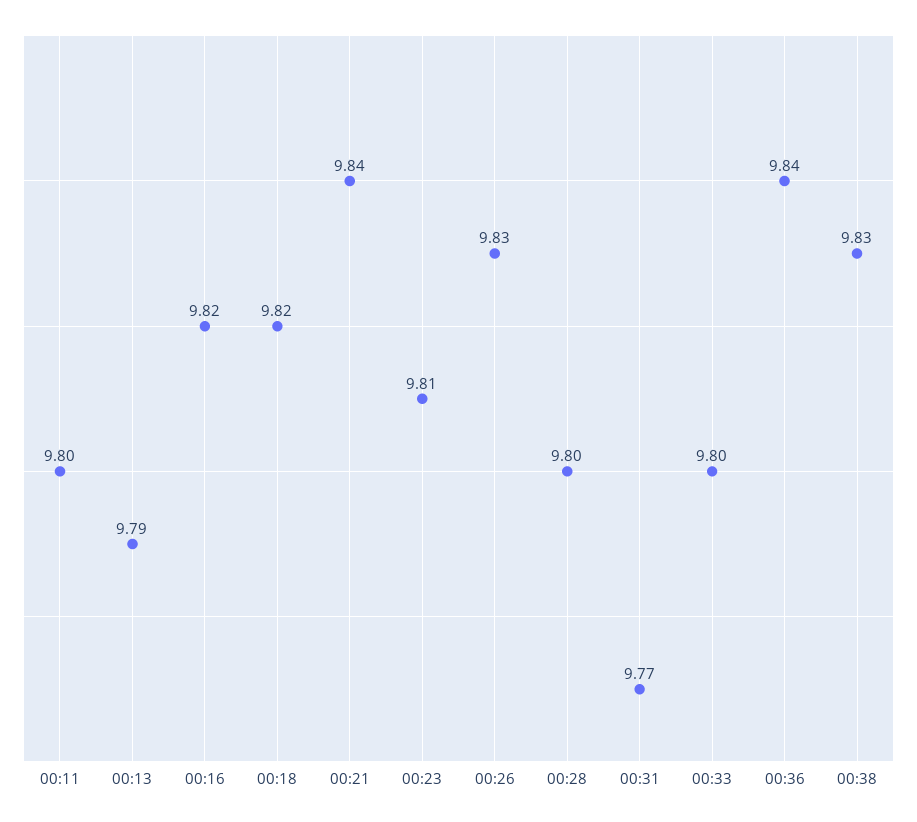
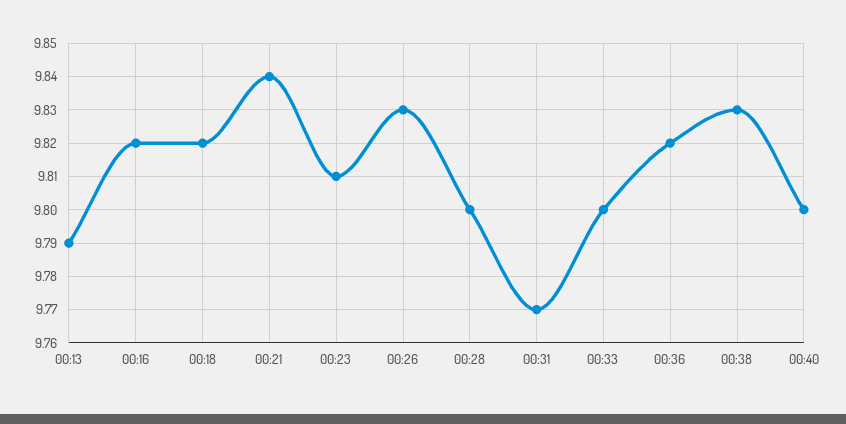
00:11: 9.8 -> none
00:36: 9.84 -> 9.82
00:40: none -> 9.8

